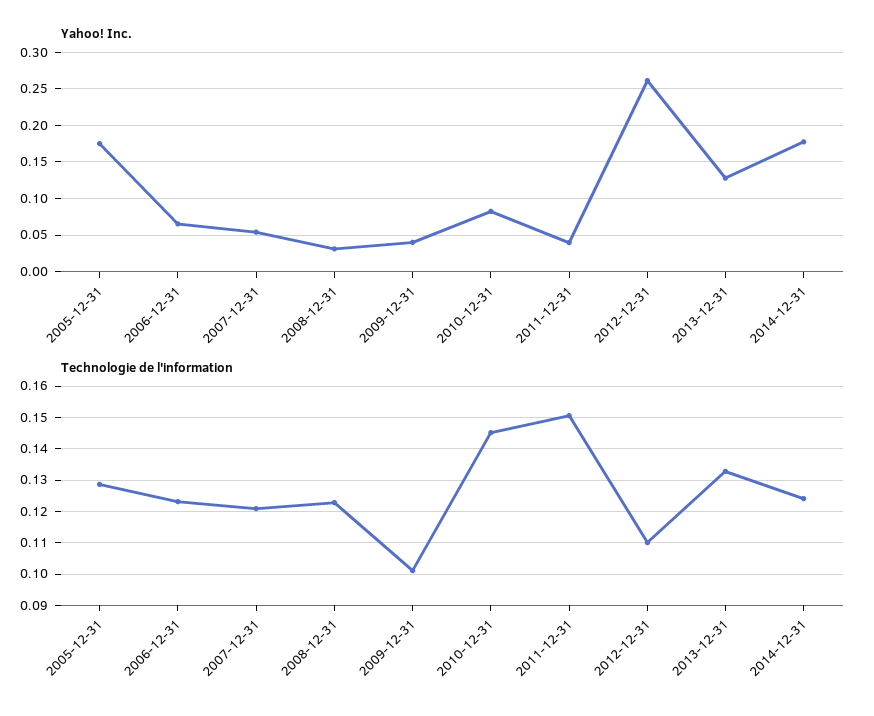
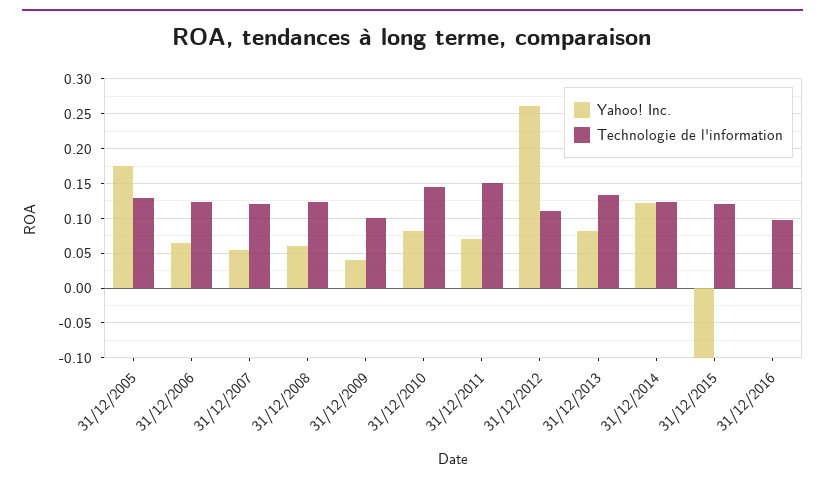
Yahoo! Inc., 2008-12-31: 0.03 -> 0.06
Yahoo! Inc., 2011-12-31: 0.04 -> 0.07
Yahoo! Inc., 2013-12-31: 0.13 -> 0.08
Yahoo! Inc., 2014-12-31: 0.18 -> 0.12
Yahoo! Inc., 31/12/2015: none -> -0.1
Technologie de l'information, 31/12/2015: none -> 0.12
Yahoo! Inc., 31/12/2016: none -> 0
Technologie de l'information, 31/12/2016: none -> 0.1

